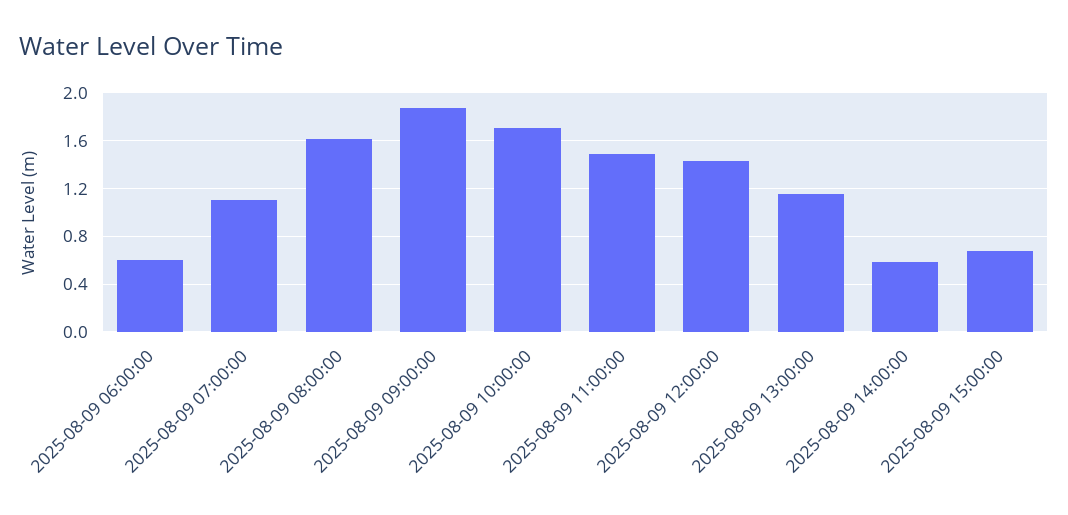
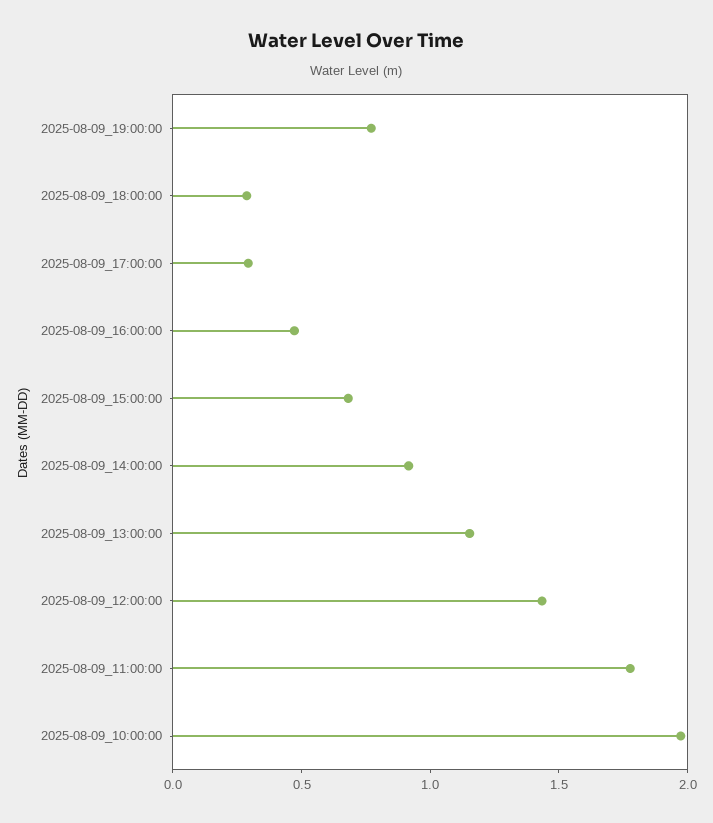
2025-08-09 06:00:00: 0.6 -> none
2025-08-09 07:00:00: 1.1 -> none
2025-08-09 08:00:00: 1.6 -> none
2025-08-09 09:00:00: 1.9 -> none
2025-08-09 10:00:00: 1.7 -> 2
2025-08-09 11:00:00: 1.5 -> 1.8
2025-08-09 14:00:00: 0.6 -> 0.9
2025-08-09_19:00:00: none -> 0.8
2025-08-09_18:00:00: none -> 0.3
2025-08-09_17:00:00: none -> 0.3
2025-08-09_16:00:00: none -> 0.5

